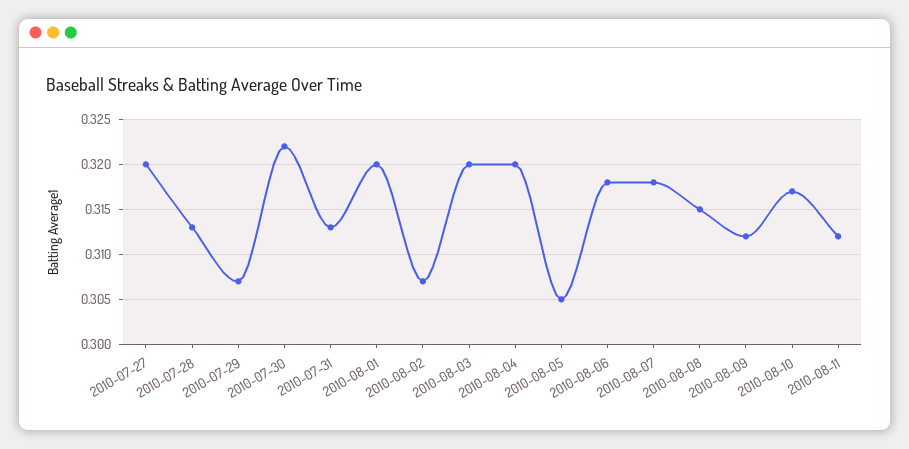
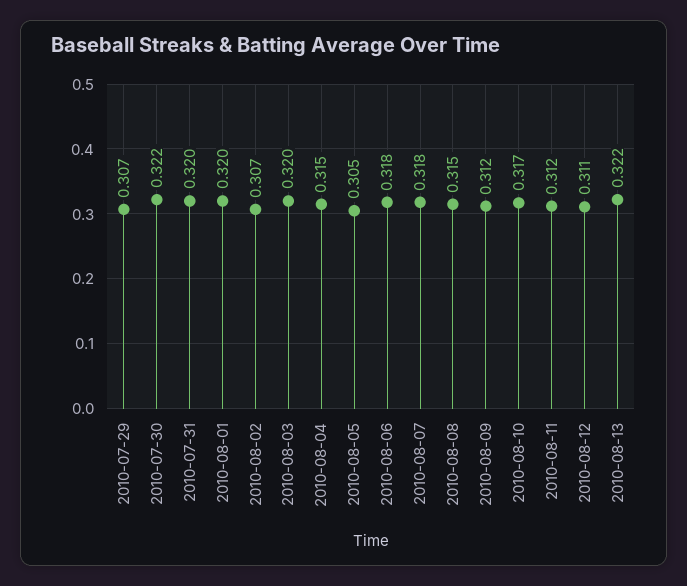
2010-07-27: 0.32 -> none
2010-07-28: 0.313 -> none
2010-07-31: 0.313 -> 0.32
2010-08-04: 0.32 -> 0.315
2010-08-12: none -> 0.311
2010-08-13: none -> 0.322

